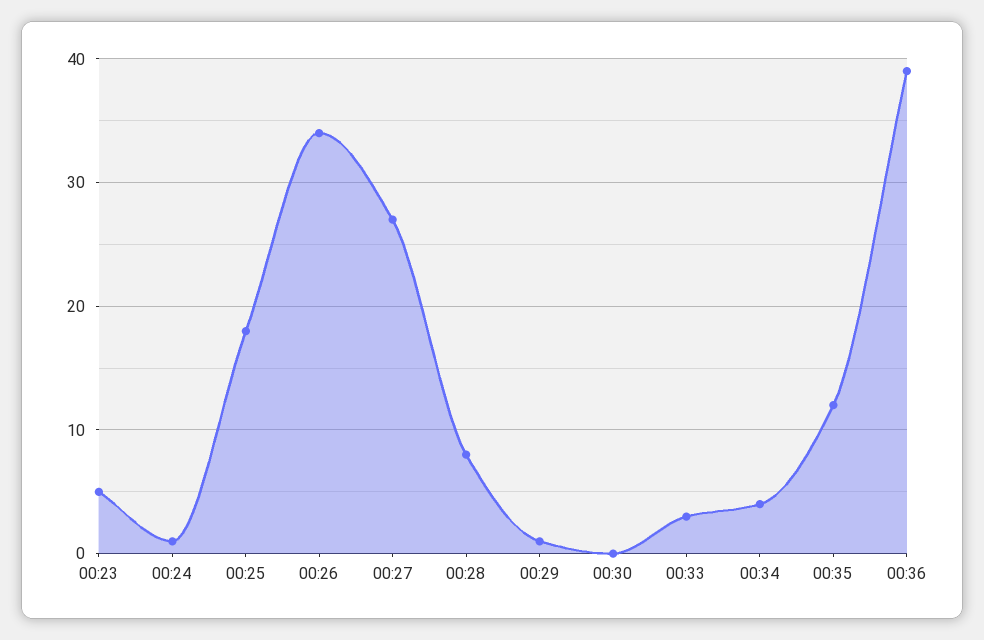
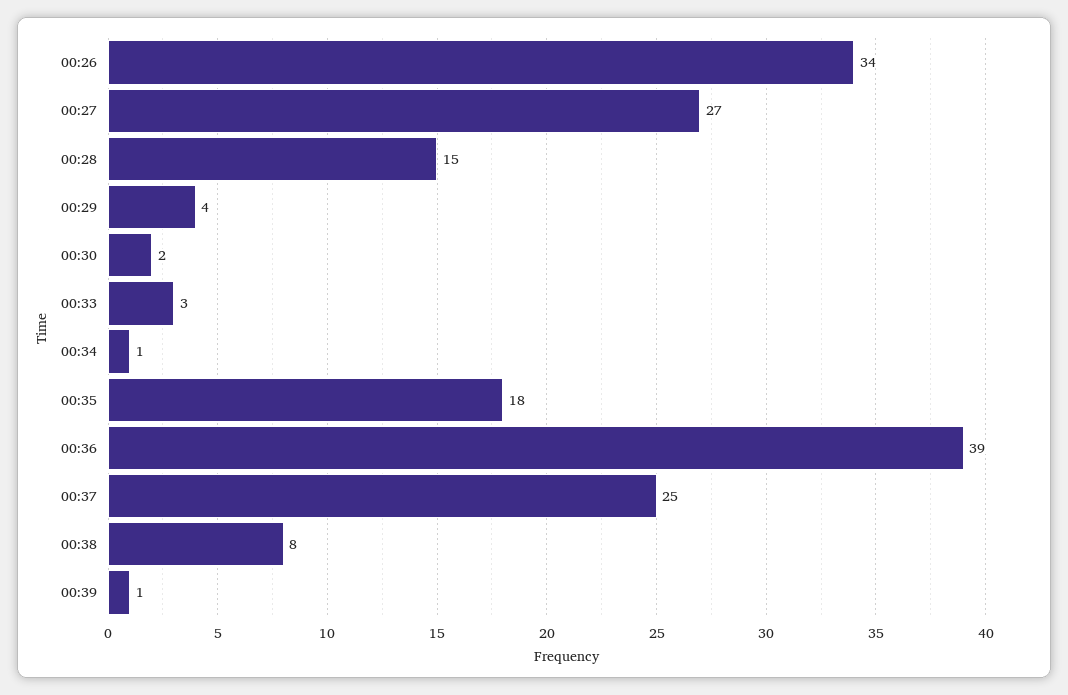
00:23: 5 -> none
00:24: 1 -> none
00:25: 18 -> none
00:28: 8 -> 15
00:29: 1 -> 4
00:30: 0 -> 2
00:34: 4 -> 1
00:35: 12 -> 18
00:37: none -> 25
00:38: none -> 8
00:39: none -> 1

